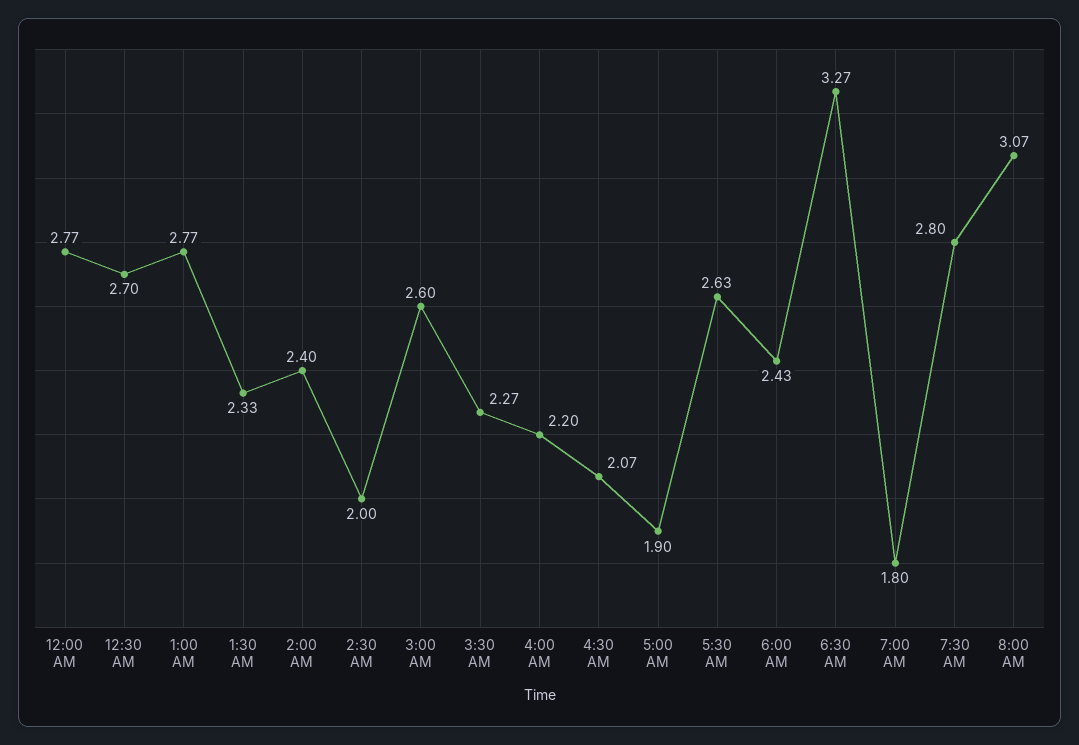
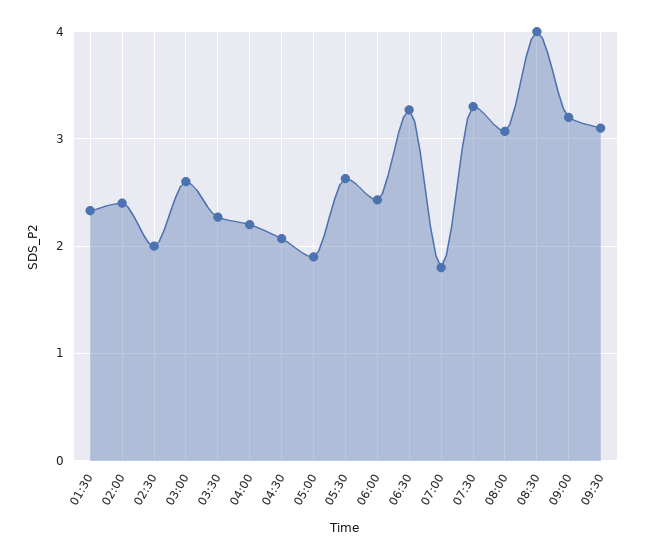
12:00 AM: 2.77 -> none
12:30 AM: 2.7 -> none
1:00 AM: 2.77 -> none
7:30 AM: 2.8 -> 3.3
08:30: none -> 4
09:00: none -> 3.2
09:30: none -> 3.1

